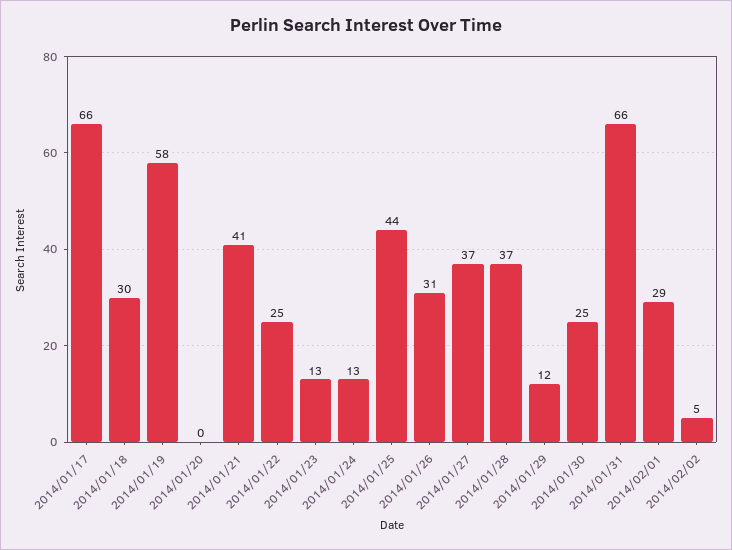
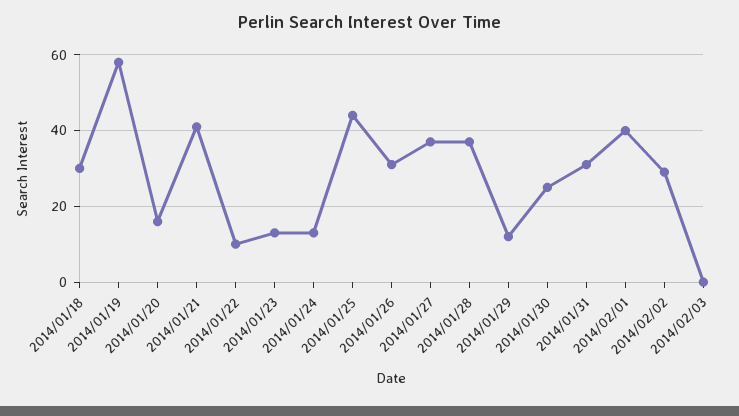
2014/01/17: 66 -> none
2014/01/20: 0 -> 15
2014/01/22: 25 -> 10
2014/01/31: 66 -> 30
2014/02/01: 29 -> 40
2014/02/02: 5 -> 30
2014/02/03: none -> 0

